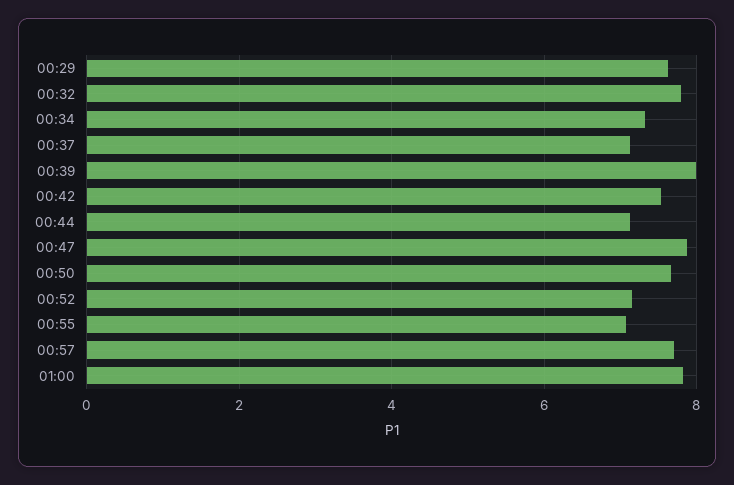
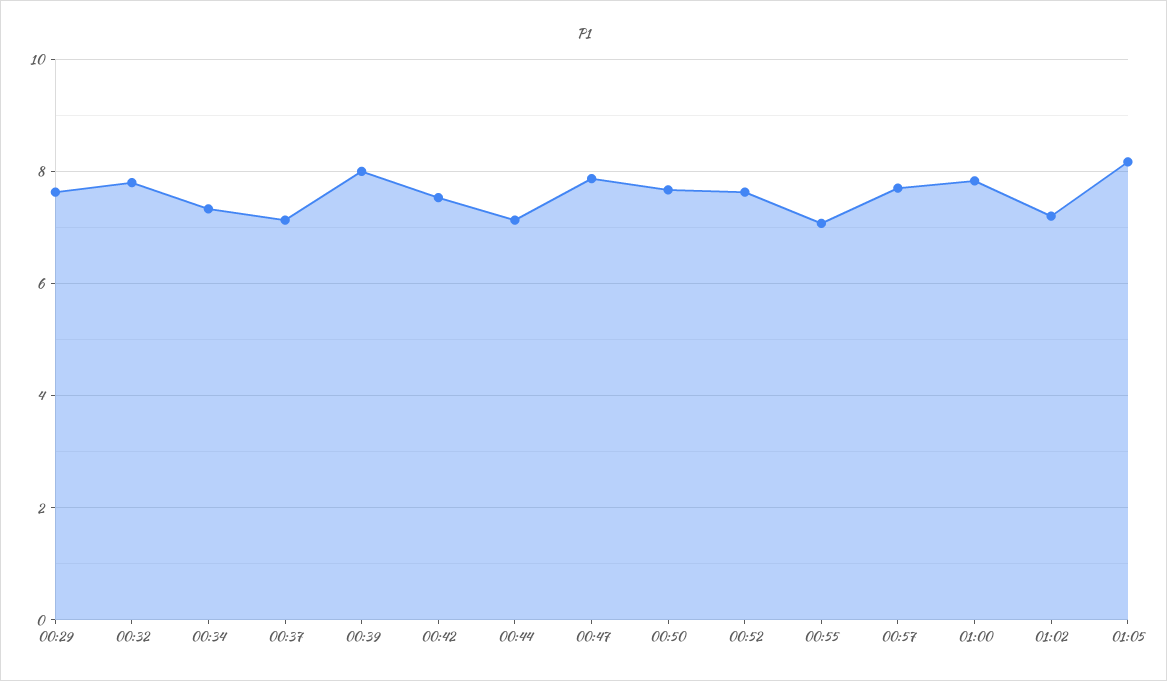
00:52: 7.2 -> 7.6
01:02: none -> 7.2
01:05: none -> 8.2

